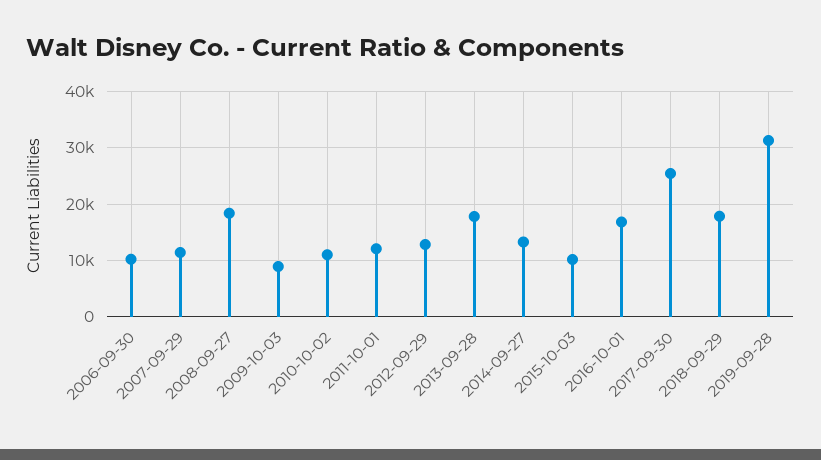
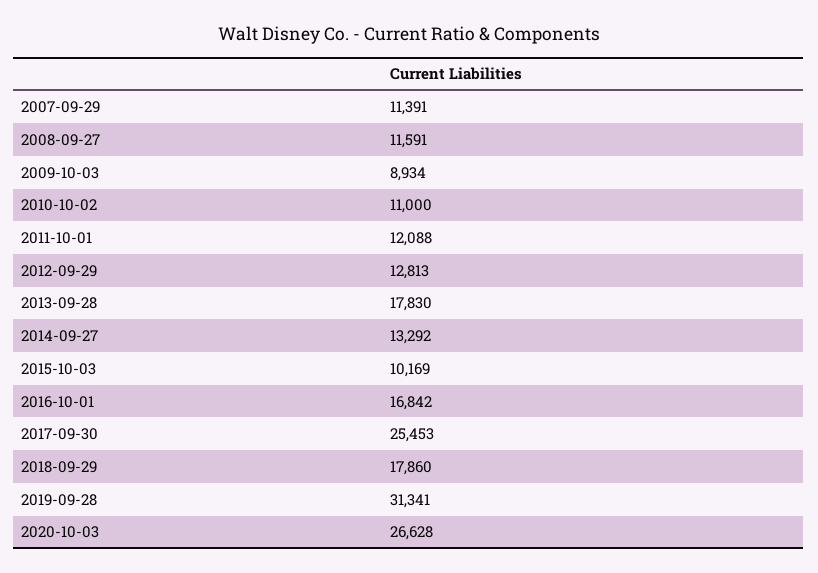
2006-09-30: 10000 -> none
2008-09-27: 18000 -> 11591
2020-10-03: none -> 26628

